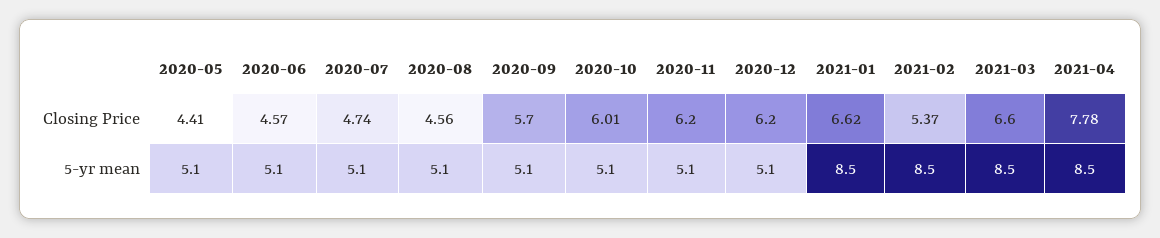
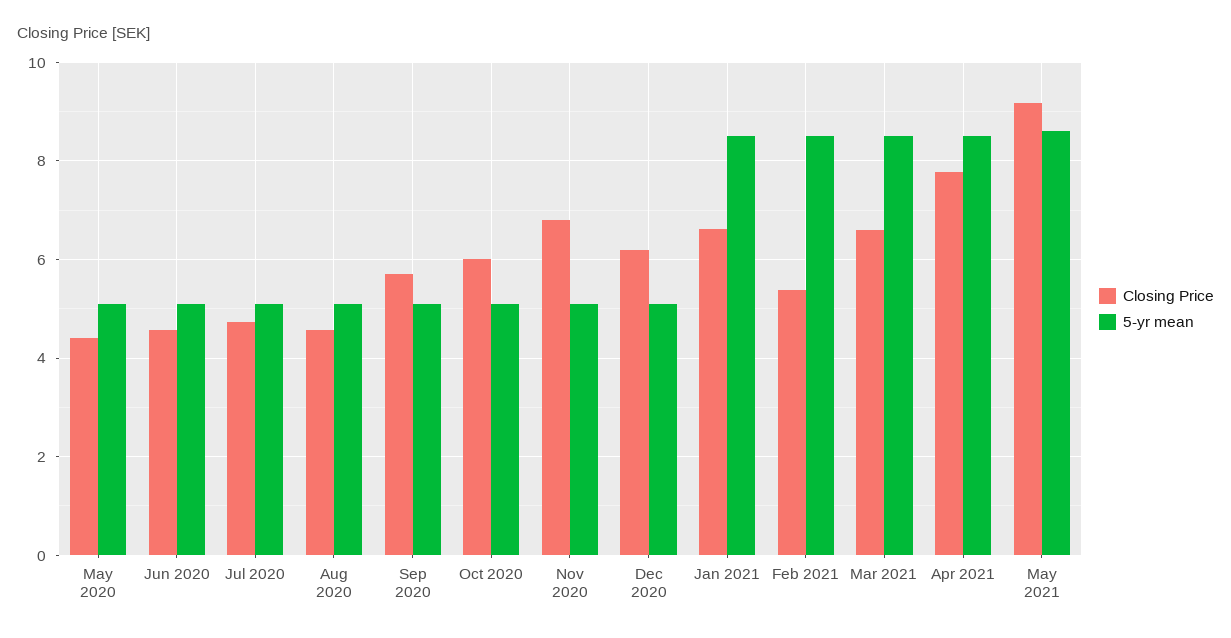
Closing Price, 2020-11: 6.2 -> 6.8
Closing Price, May 2021: none -> 9.2
5-yr mean, May 2021: none -> 8.6

